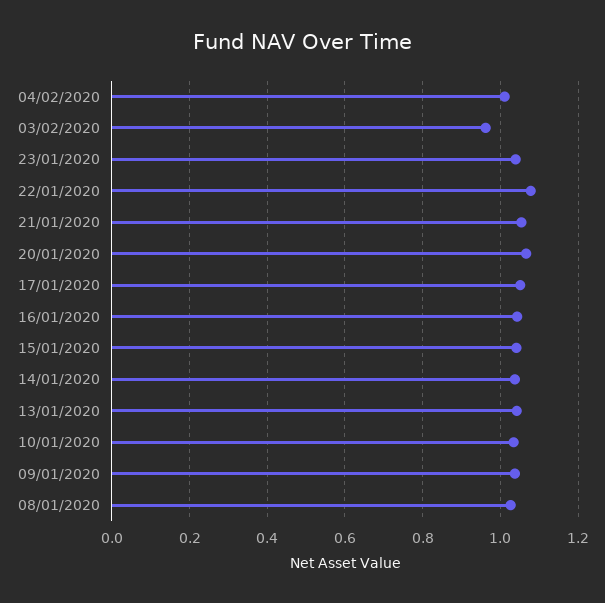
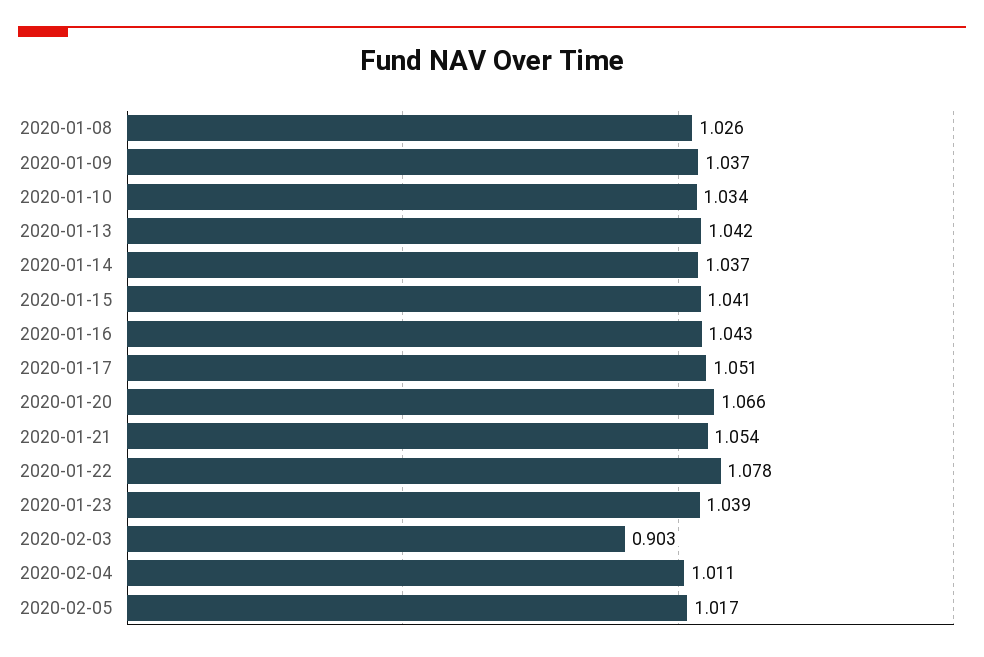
03/02/2020: 0.96 -> 0.903
2020-02-05: none -> 1.017

